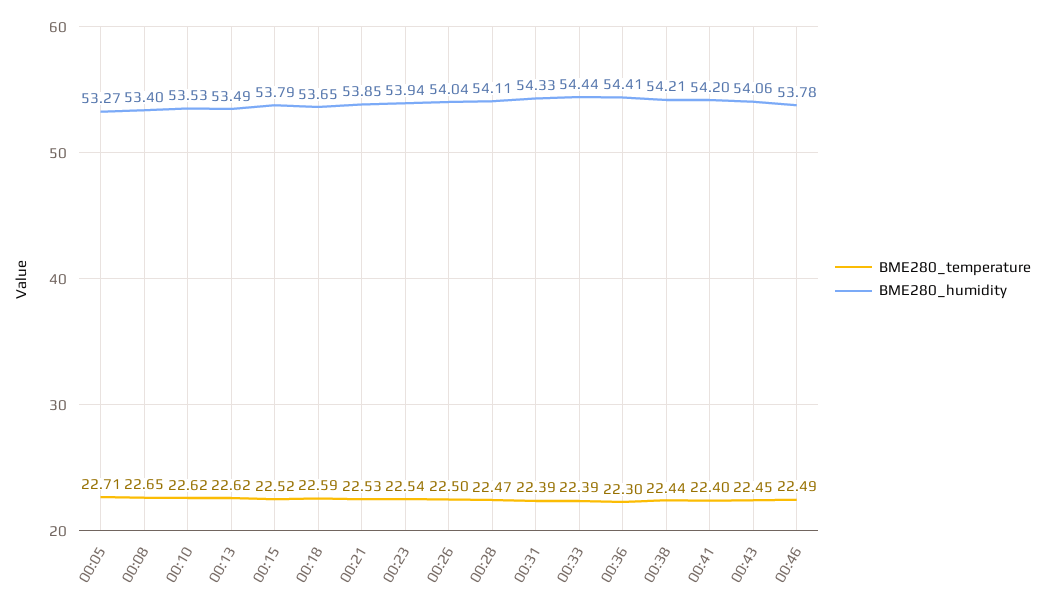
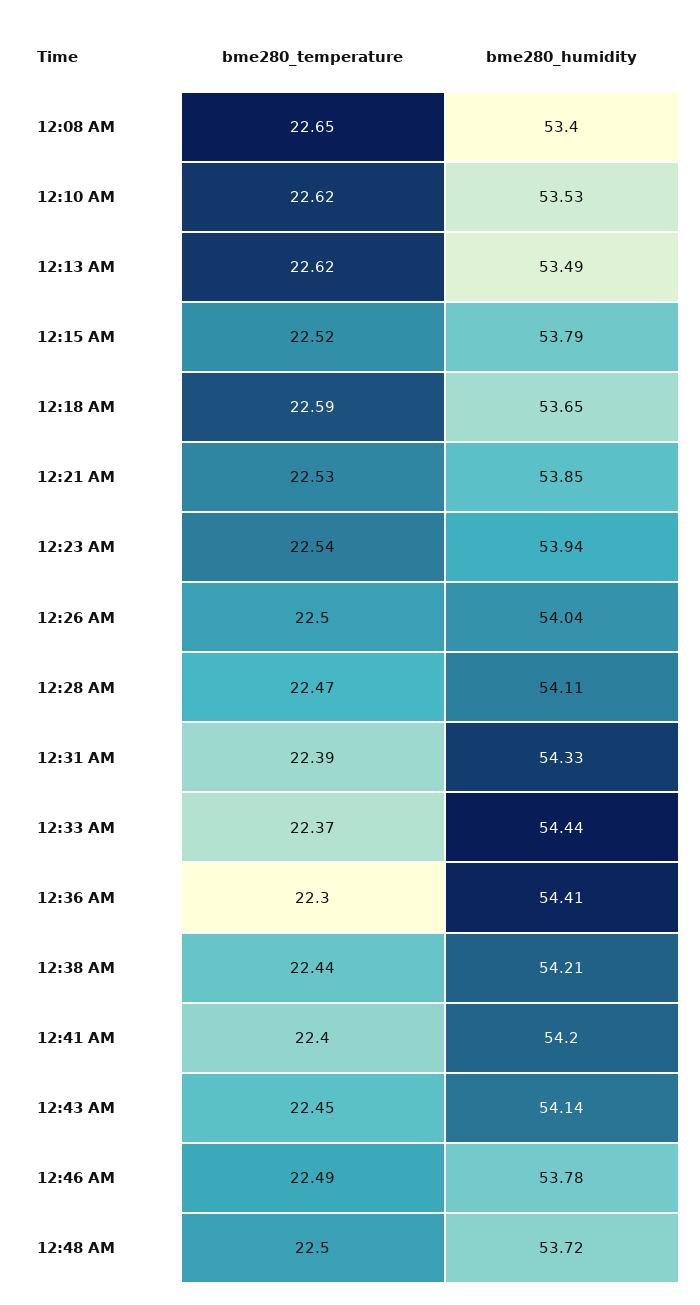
BME280_temperature, 00:05: 22.71 -> none
BME280_humidity, 00:05: 53.27 -> none
BME280_temperature, 00:33: 22.39 -> 22.37
BME280_humidity, 00:43: 54.06 -> 54.14
BME280_temperature, 12:48 AM: none -> 22.5
BME280_humidity, 12:48 AM: none -> 53.72

